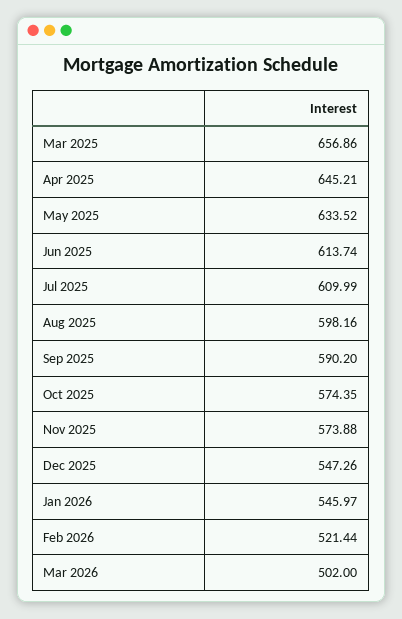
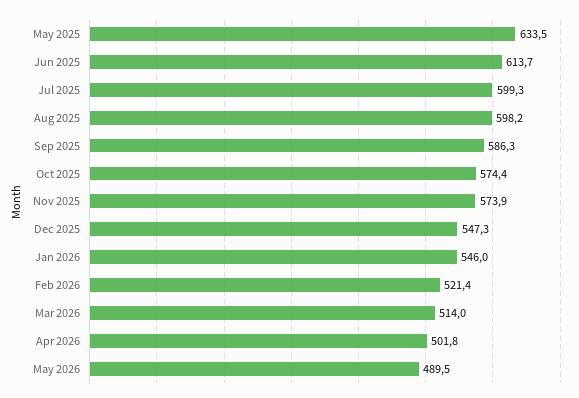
Mar 2025: 656.86 -> none
Apr 2025: 645.21 -> none
Jul 2025: 609.99 -> 599.3
Sep 2025: 590.2 -> 586.3
Mar 2026: 502 -> 514
Apr 2026: none -> 501.8
May 2026: none -> 489.5

